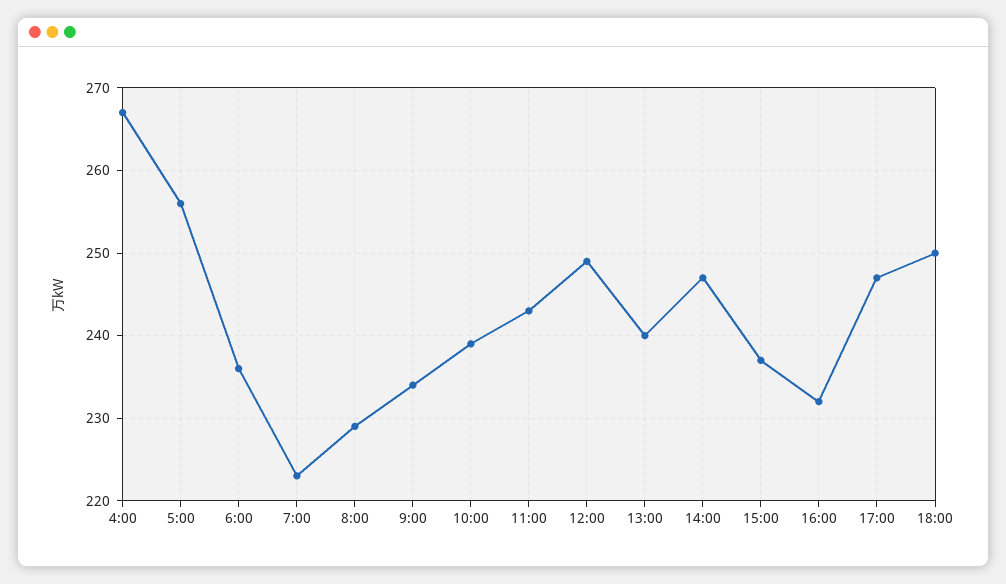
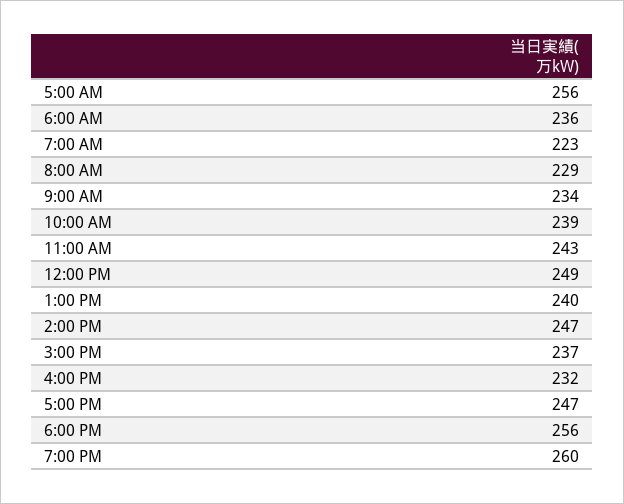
4:00: 267 -> none
18:00: 250 -> 256
7:00 PM: none -> 260

